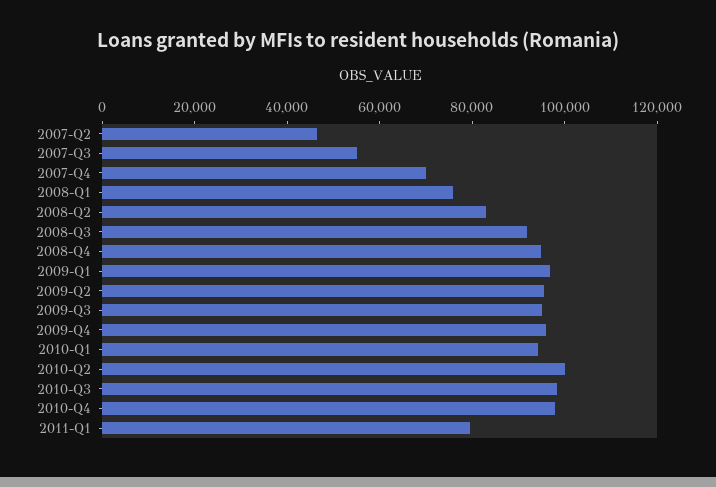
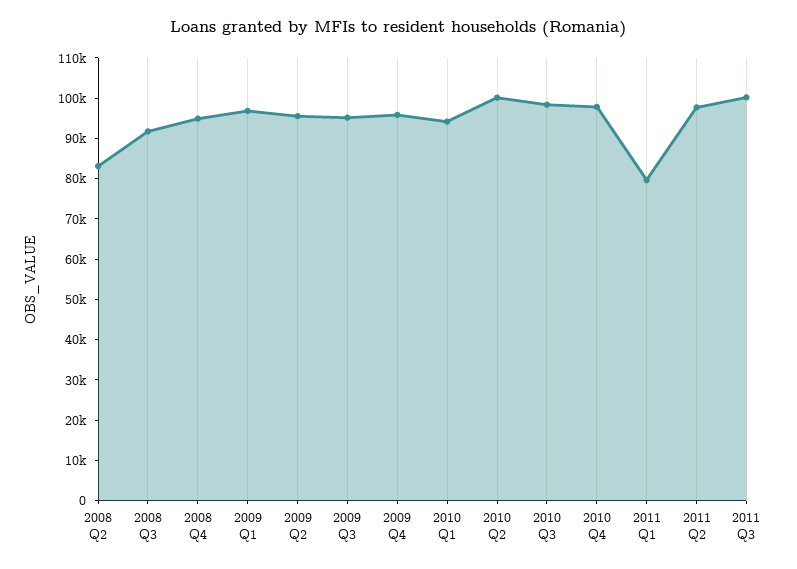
2007-Q2: 45000 -> none
2007-Q3: 55000 -> none
2007-Q4: 70000 -> none
2008-Q1: 75000 -> none
2011 Q2: none -> 98000
2011 Q3: none -> 100000

